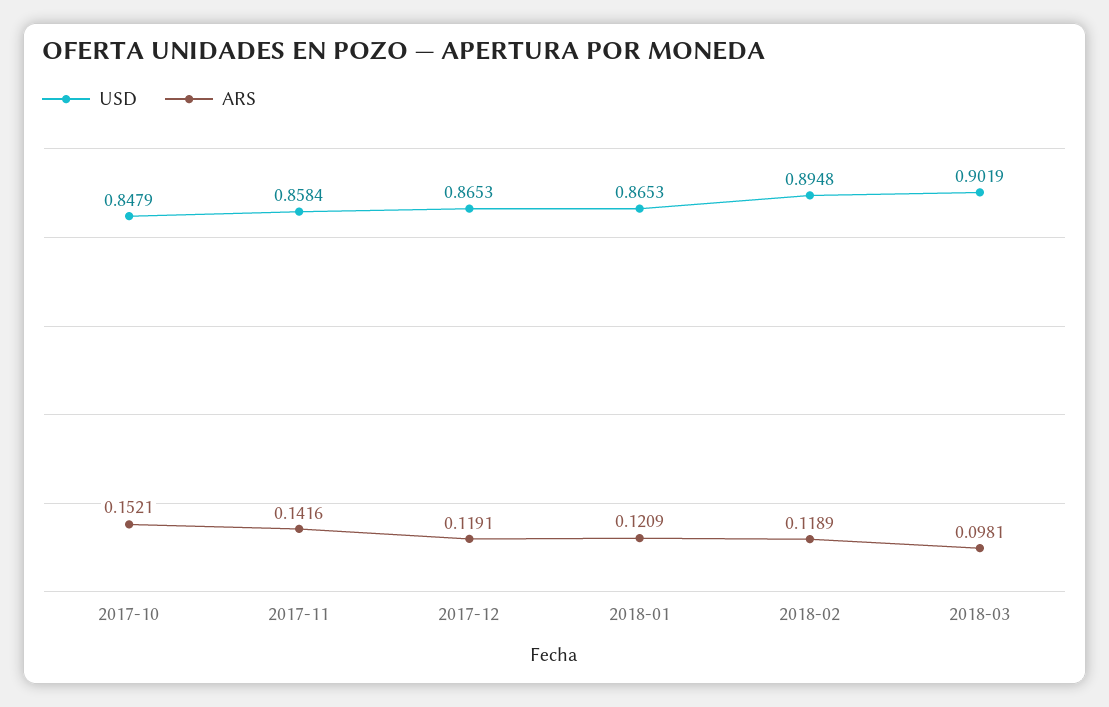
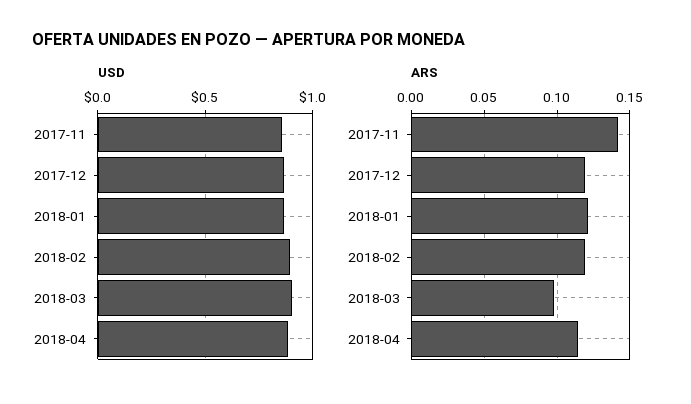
USD, 2017-10: 0.8479 -> none
ARS, 2017-10: 0.1521 -> none
USD, 2018-04: none -> 0.9
ARS, 2018-04: none -> 0.115

